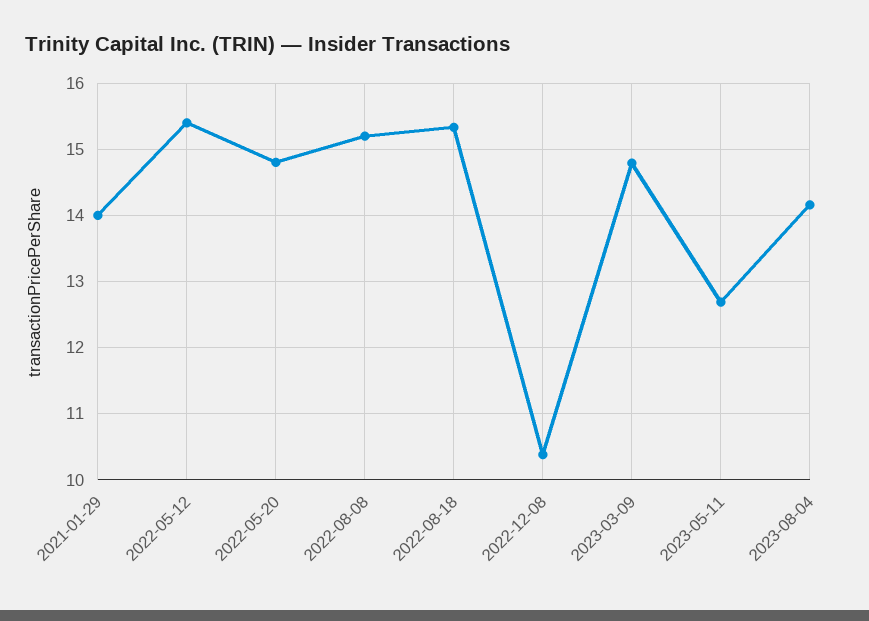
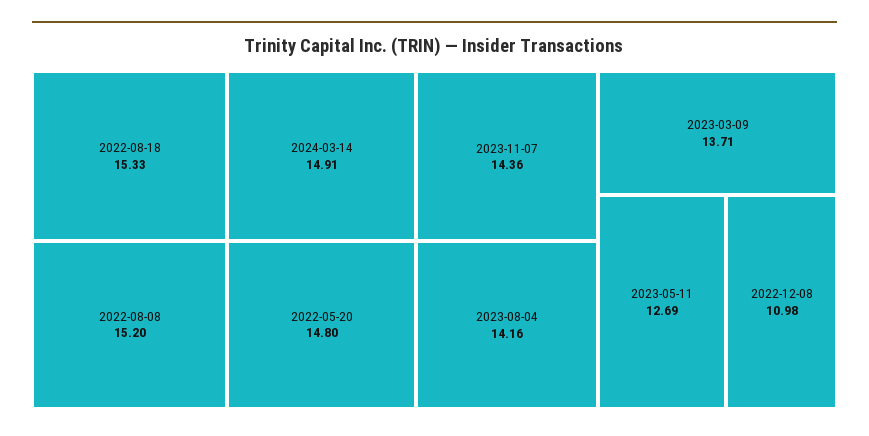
2021-01-29: 14 -> none
2022-05-12: 15.4 -> none
2022-12-08: 10.4 -> 10.98
2023-03-09: 14.8 -> 13.71
2024-03-14: none -> 14.91
2023-11-07: none -> 14.36

